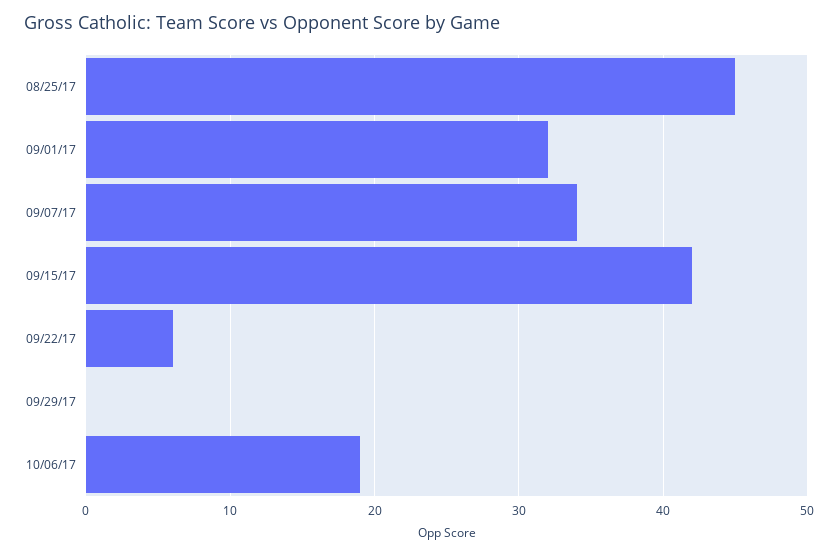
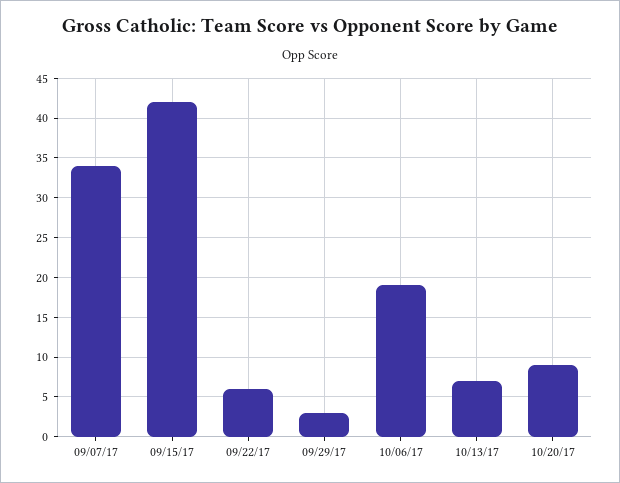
08/25/17: 45 -> none
09/01/17: 32 -> none
09/29/17: 0 -> 3
10/13/17: none -> 7
10/20/17: none -> 9

